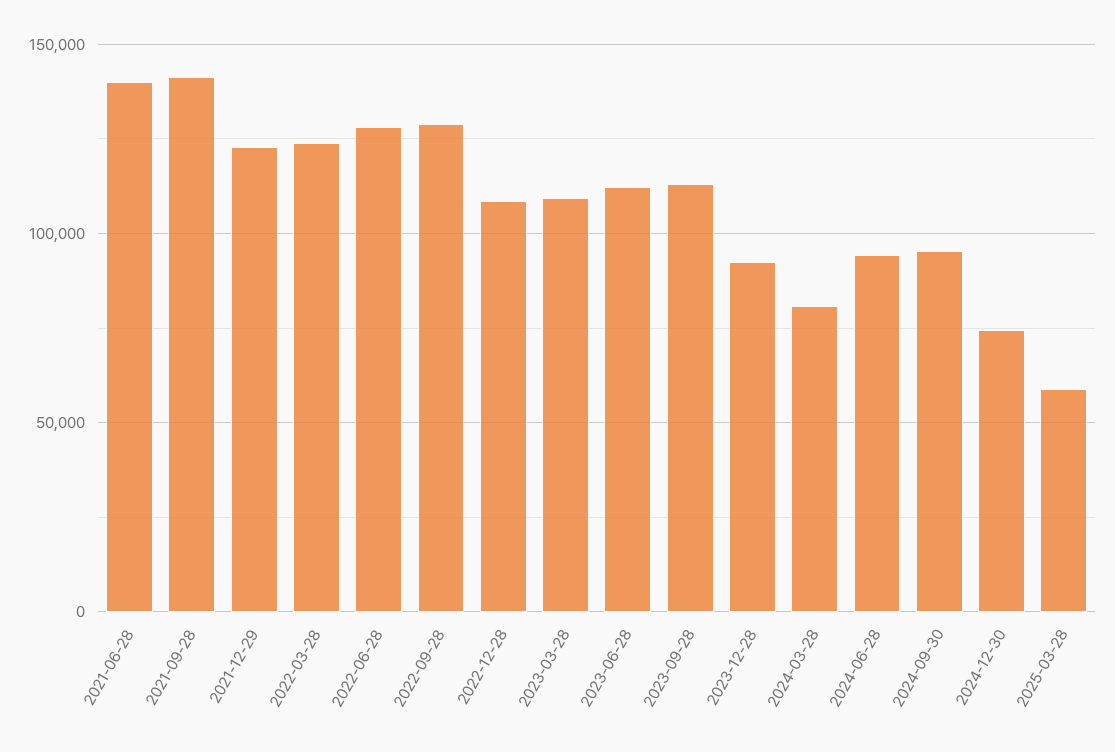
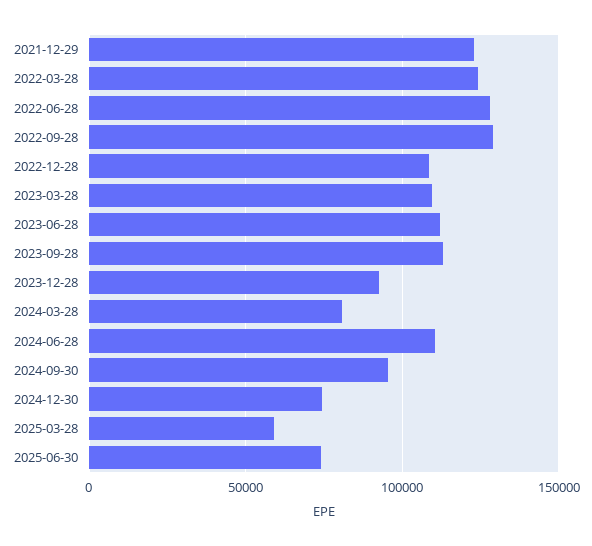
2021-06-28: 140000 -> none
2021-09-28: 140000 -> none
2024-06-28: 95000 -> 110000
2025-06-30: none -> 75000

